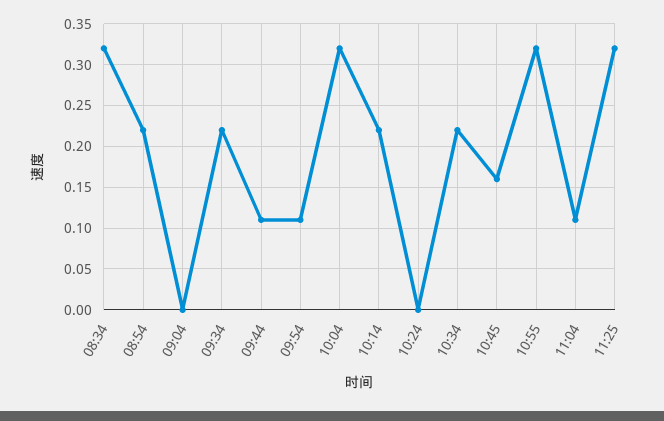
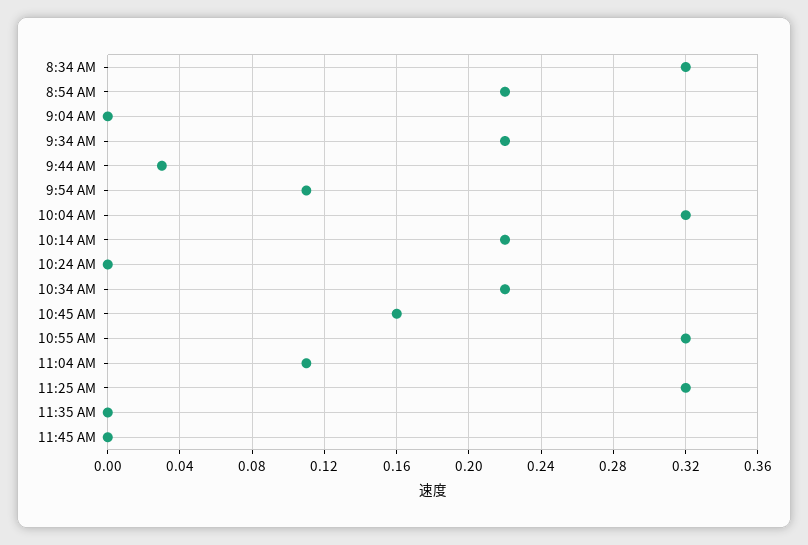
09:44: 0.11 -> 0.03
11:35 AM: none -> 0
11:45 AM: none -> 0

